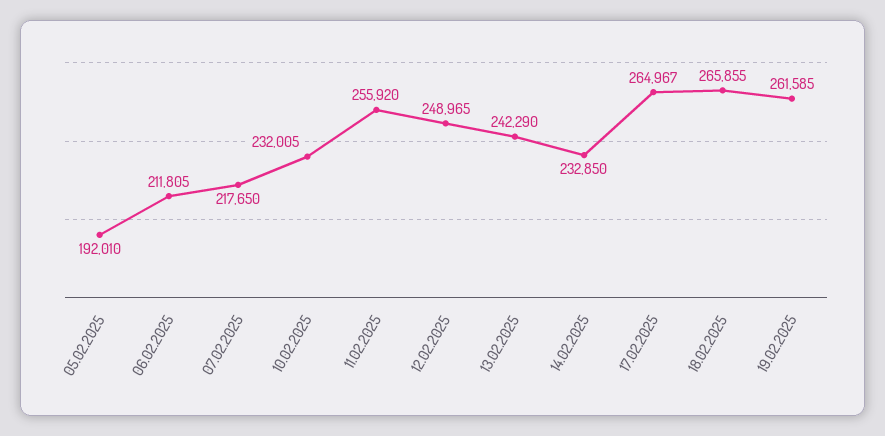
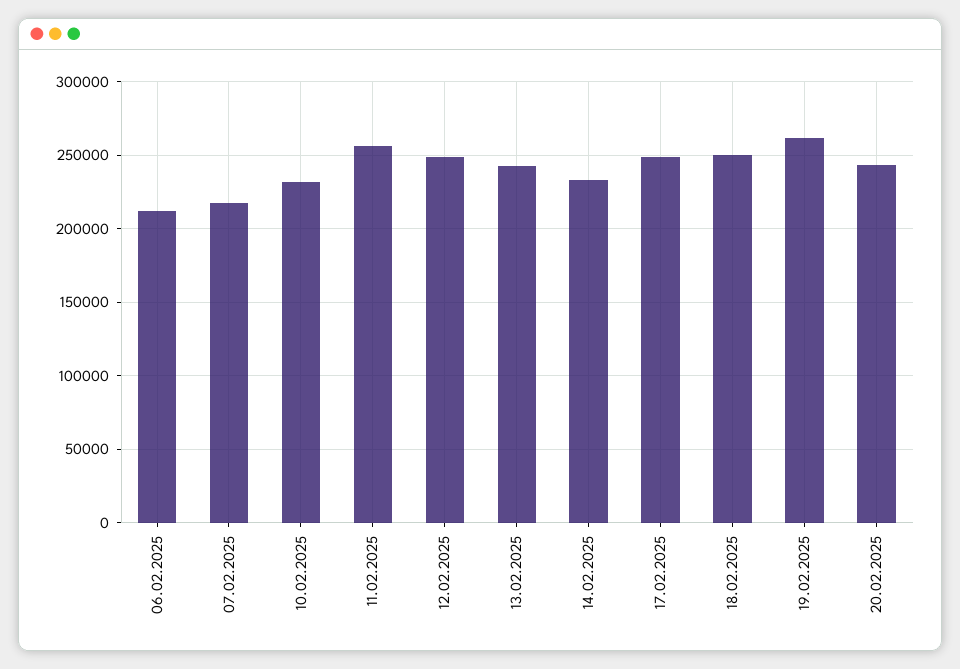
05.02.2025: 192010 -> none
17.02.2025: 264967 -> 250000
18.02.2025: 265855 -> 250000
20.02.2025: none -> 245000

